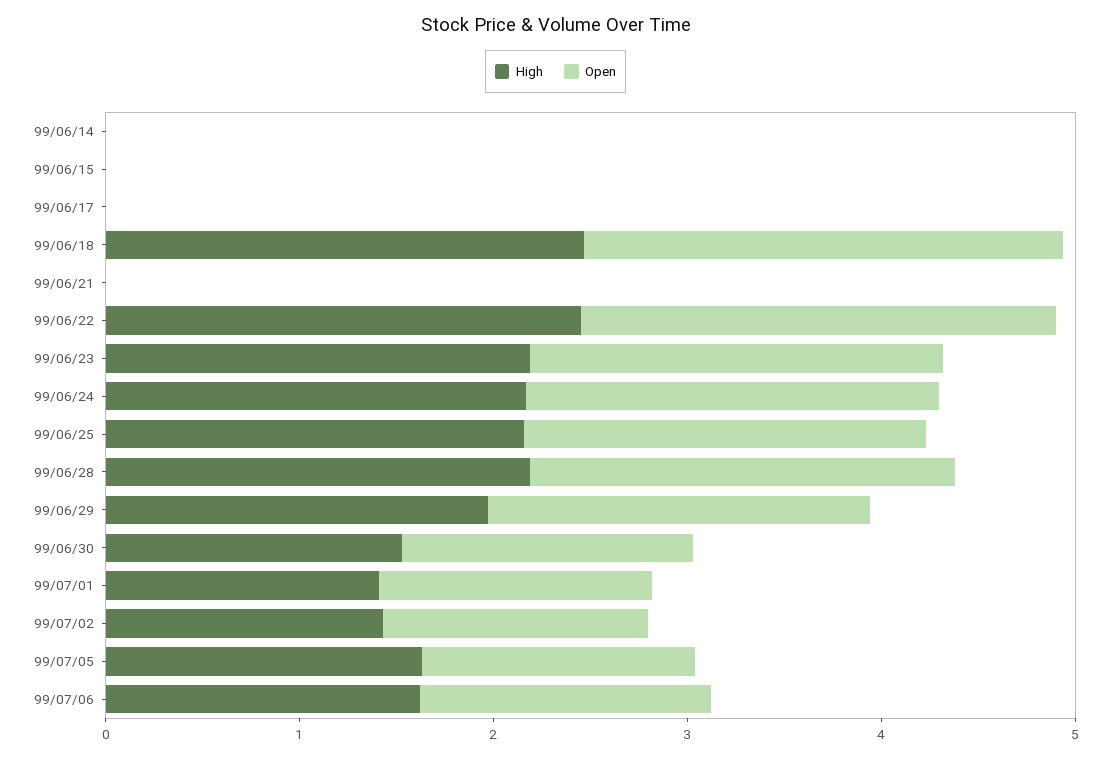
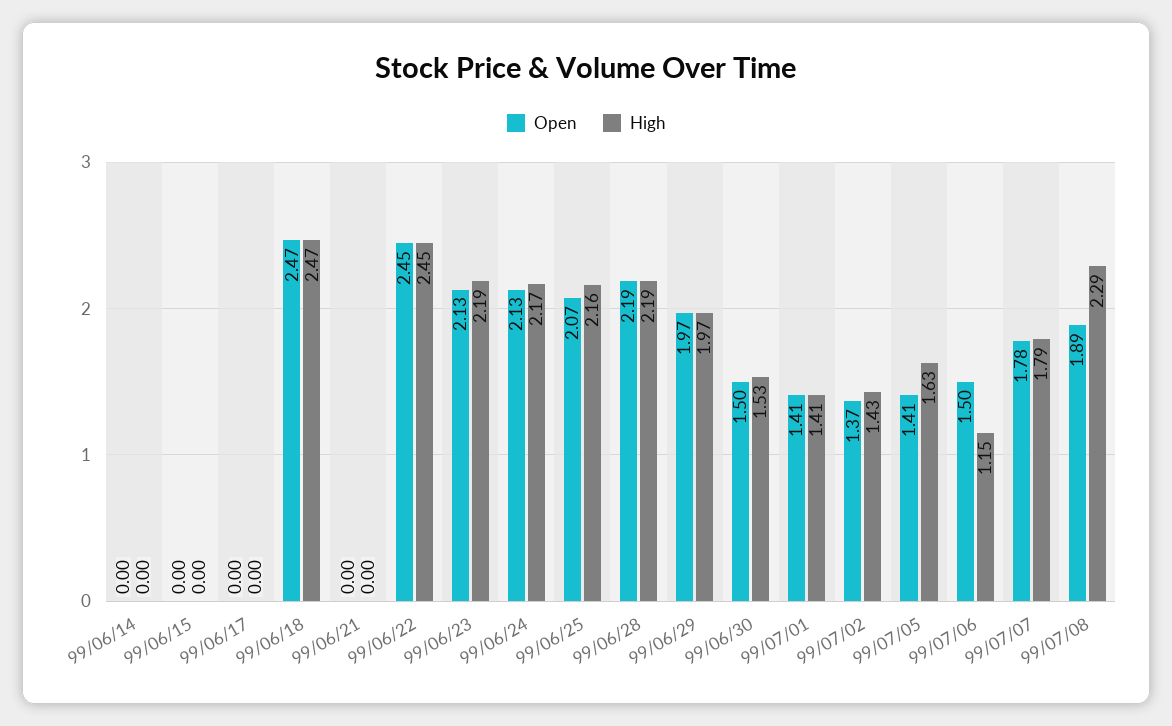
High, 99/07/06: 1.6 -> 1.15
Open, 99/07/07: none -> 1.78
High, 99/07/07: none -> 1.79
Open, 99/07/08: none -> 1.89
High, 99/07/08: none -> 2.29

